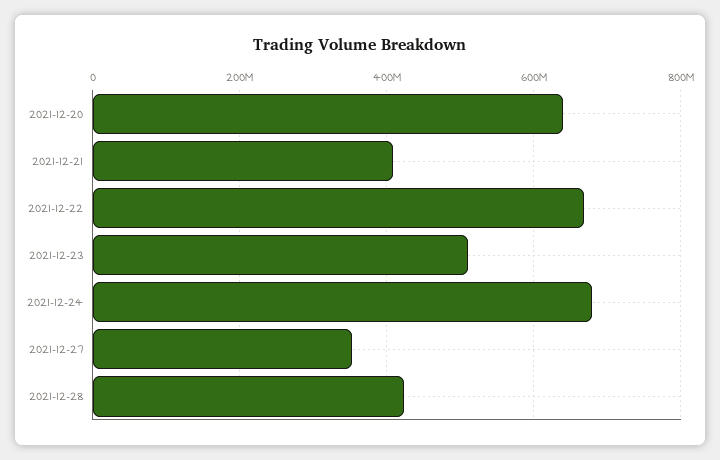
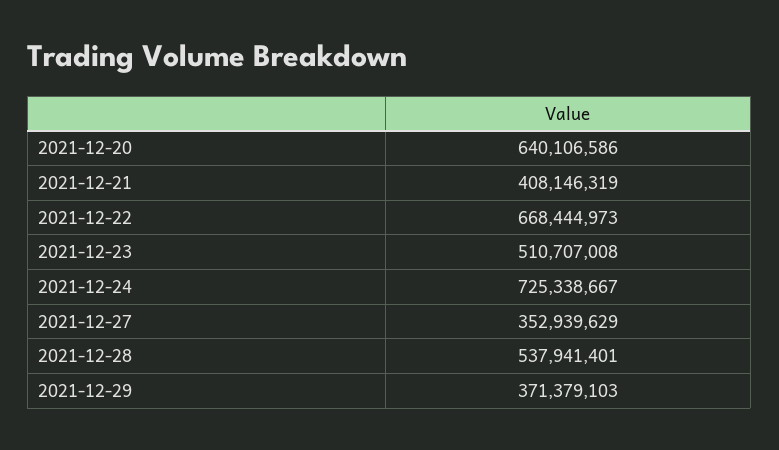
2021-12-24: 680000000 -> 725338667
2021-12-28: 420000000 -> 537941401
2021-12-29: none -> 371379103

